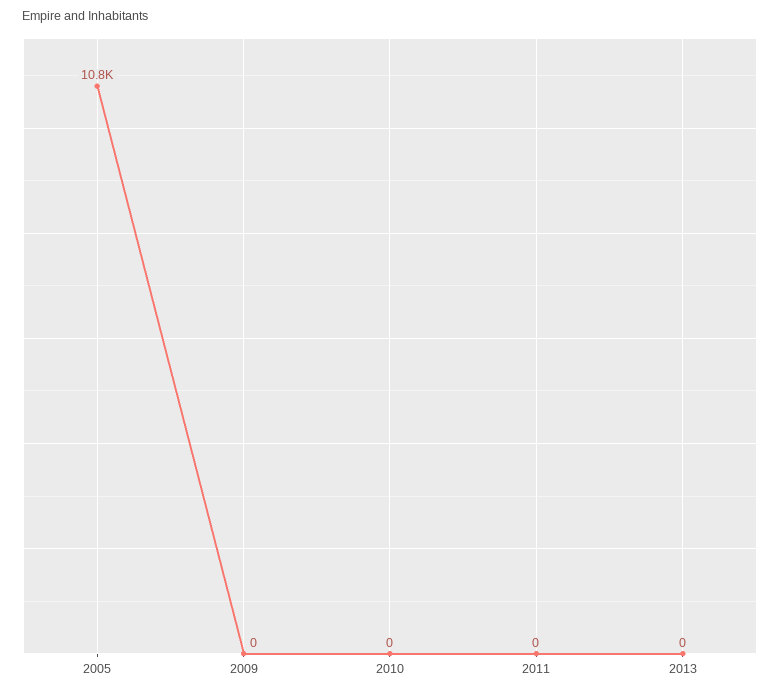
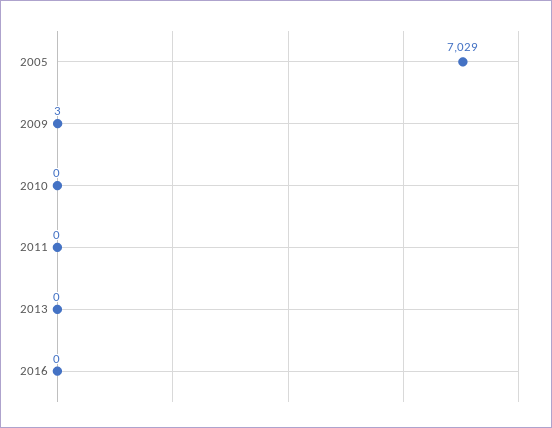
2005: 10800 -> 7029
2009: 0 -> 3
2016: none -> 0

